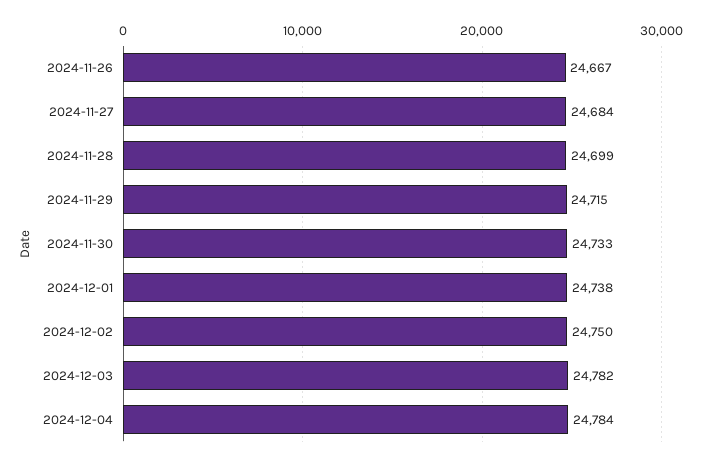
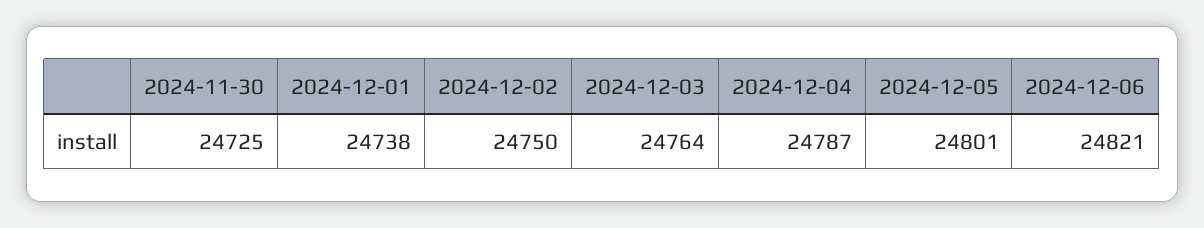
2024-11-26: 24667 -> none
2024-11-27: 24684 -> none
2024-11-28: 24699 -> none
2024-11-29: 24715 -> none
2024-11-30: 24733 -> 24725
2024-12-03: 24782 -> 24764
2024-12-04: 24784 -> 24787
2024-12-05: none -> 24801
2024-12-06: none -> 24821

